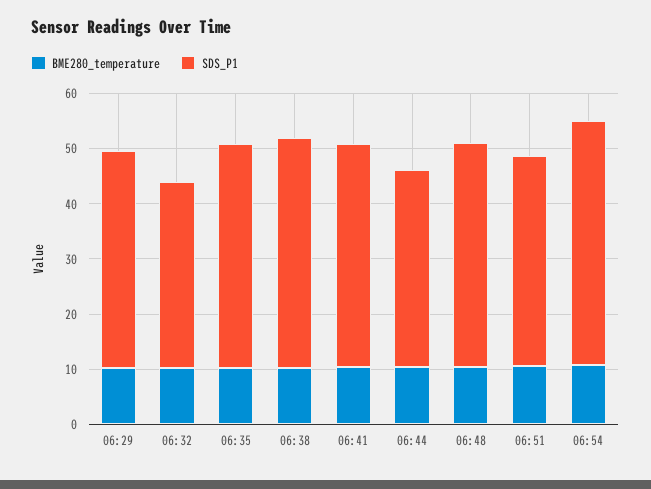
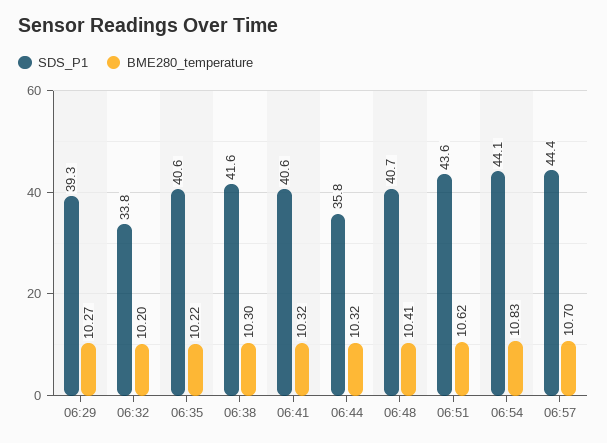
SDS_P1, 06:51: 38 -> 43.6
SDS_P1, 06:57: none -> 44.4
BME280_temperature, 06:57: none -> 10.7

